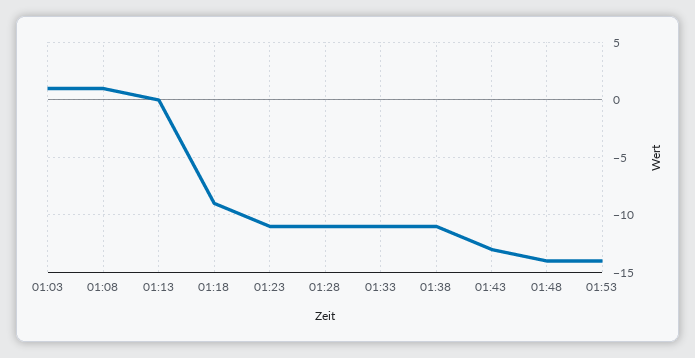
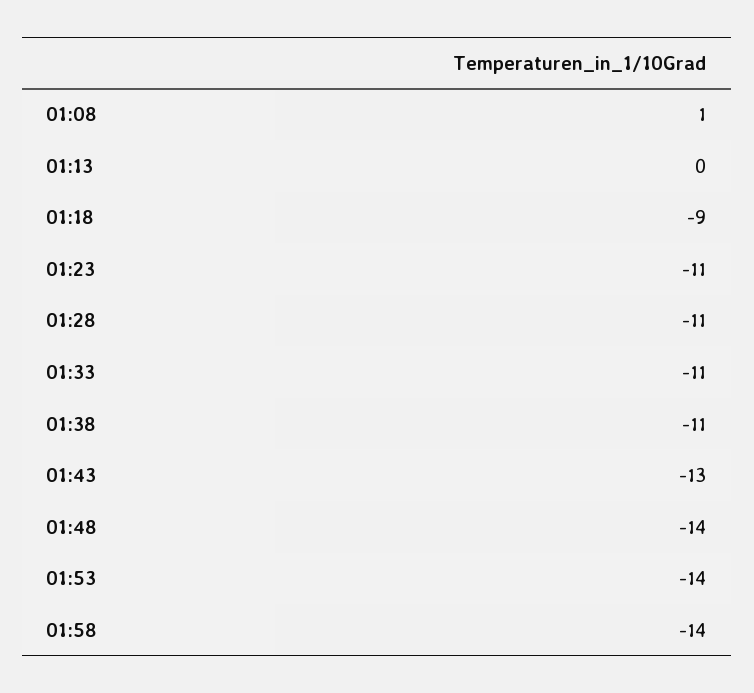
01:03: 1 -> none
01:58: none -> -14

